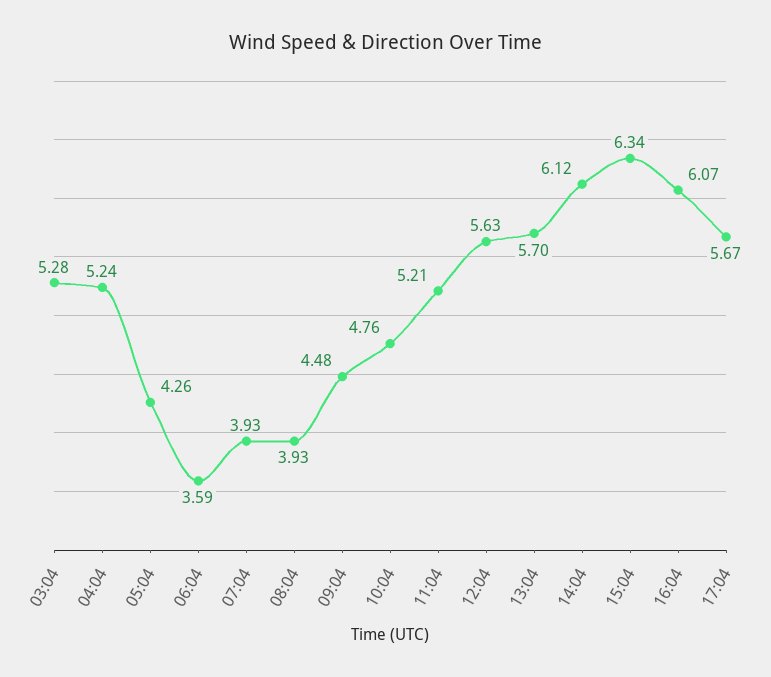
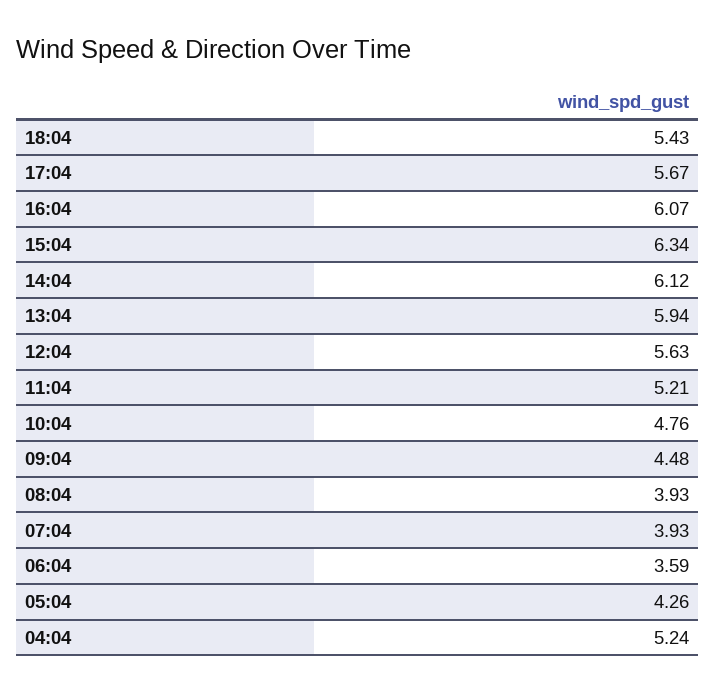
03:04: 5.28 -> none
13:04: 5.7 -> 5.94
18:04: none -> 5.43

